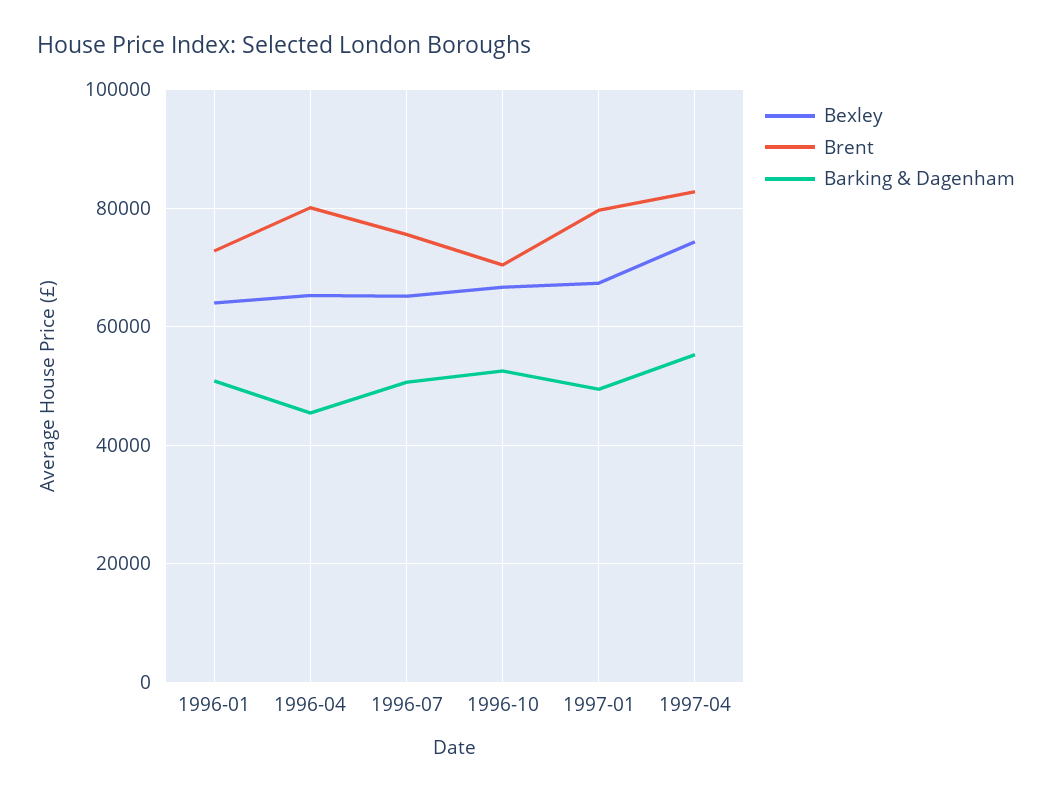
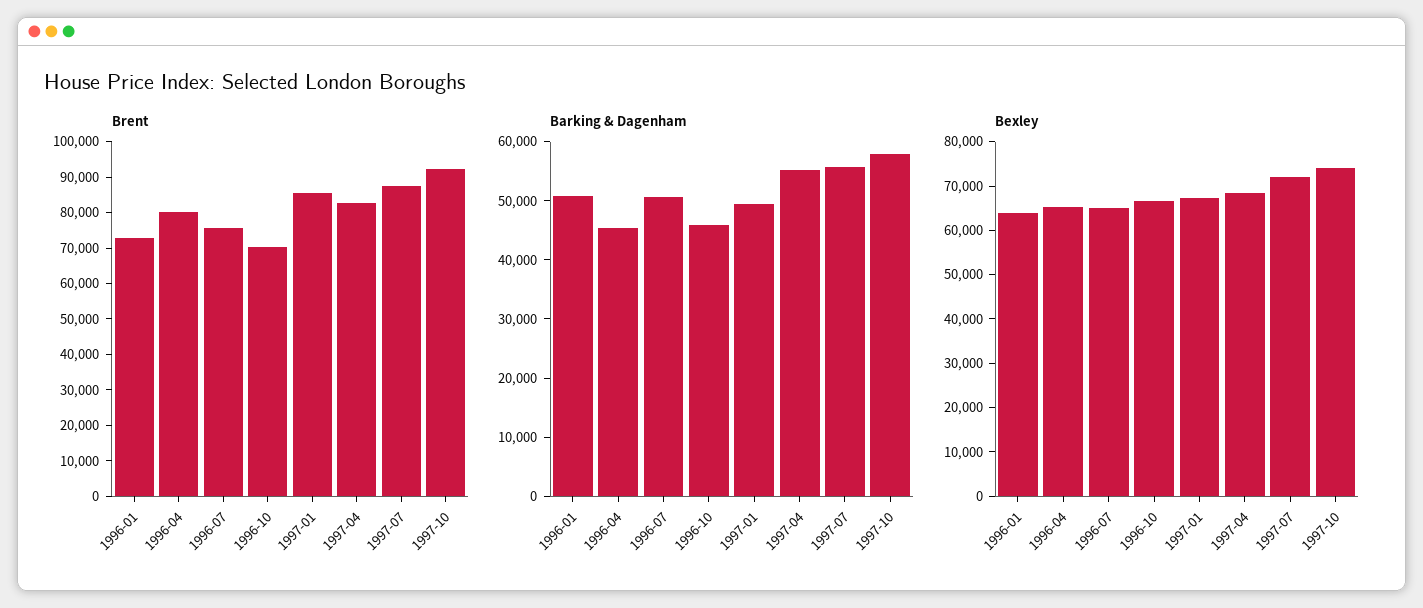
Barking & Dagenham, 1996-10: 52000 -> 46000
Brent, 1997-01: 80000 -> 85000
Bexley, 1997-04: 74000 -> 68000
Brent, 1997-07: none -> 87500
Brent, 1997-10: none -> 92500
Barking & Dagenham, 1997-07: none -> 56000
Barking & Dagenham, 1997-10: none -> 58000
Bexley, 1997-07: none -> 72000
Bexley, 1997-10: none -> 74000

